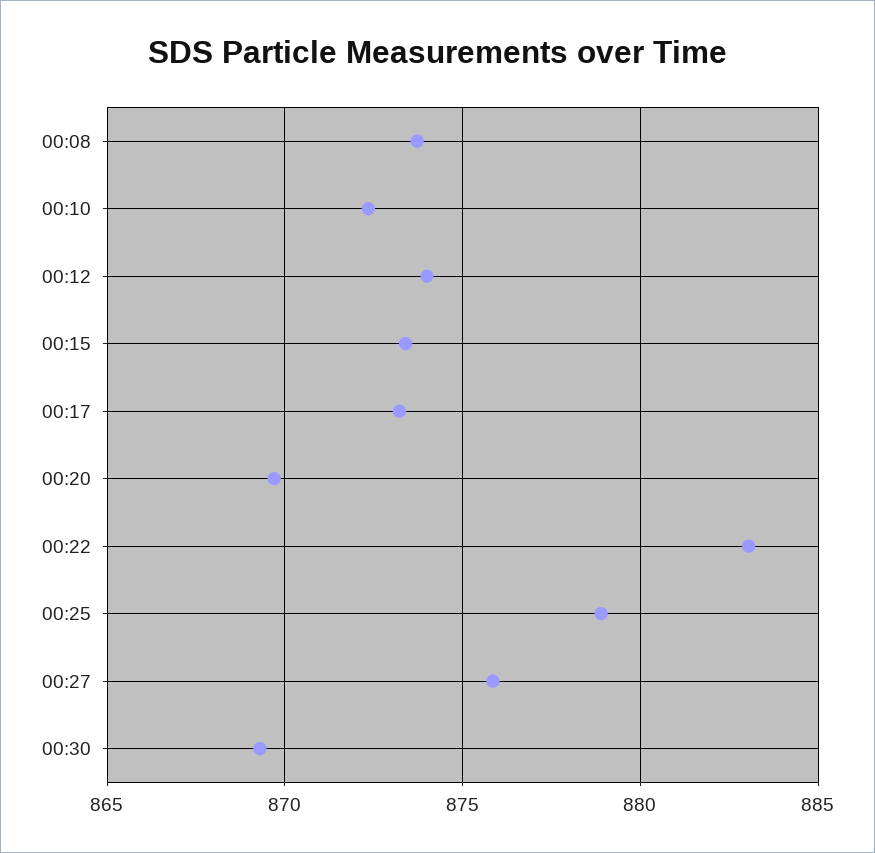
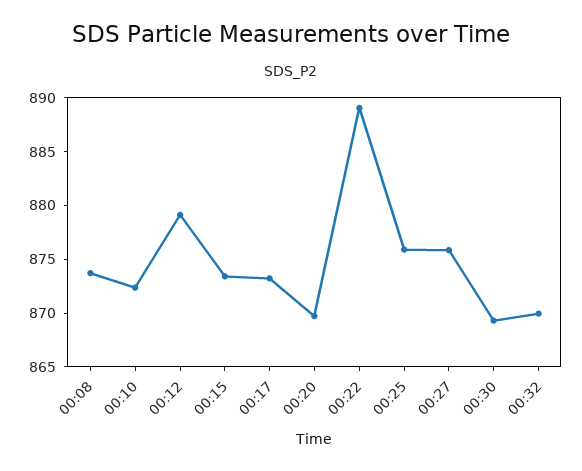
00:12: 874 -> 879
00:22: 883 -> 889
00:25: 879 -> 876
00:32: none -> 870

